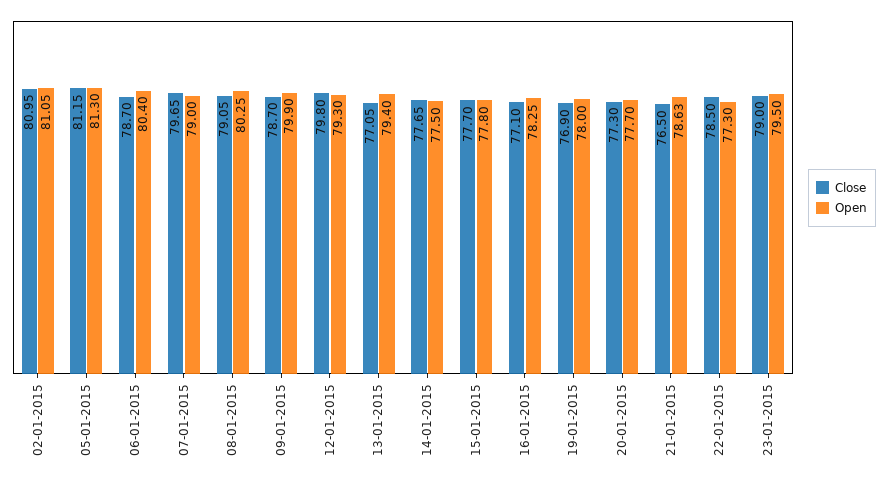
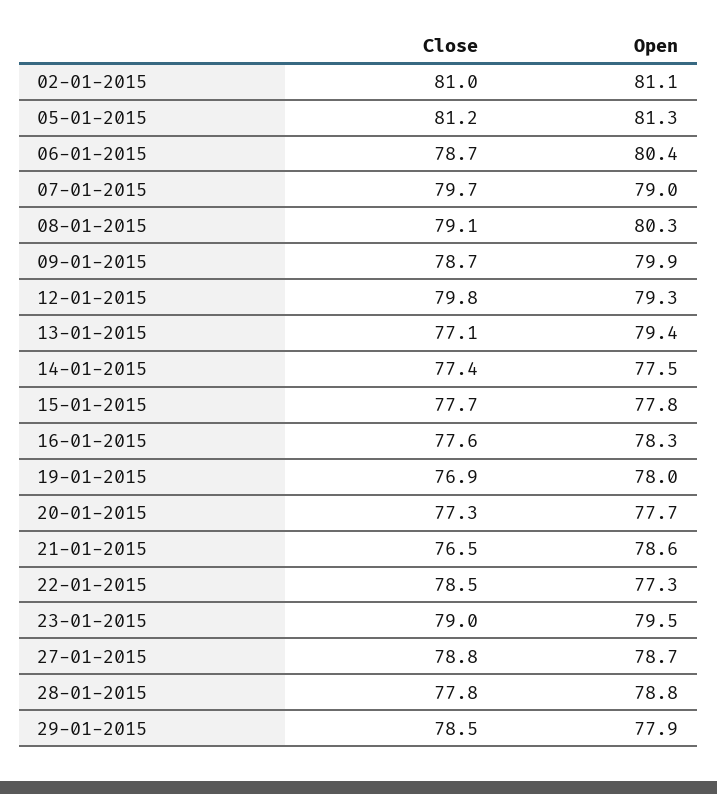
Close, 14-01-2015: 77.65 -> 77.4
Close, 16-01-2015: 77.1 -> 77.6
Close, 27-01-2015: none -> 78.8
Open, 27-01-2015: none -> 78.7
Close, 28-01-2015: none -> 77.8
Open, 28-01-2015: none -> 78.8
Close, 29-01-2015: none -> 78.5
Open, 29-01-2015: none -> 77.9

